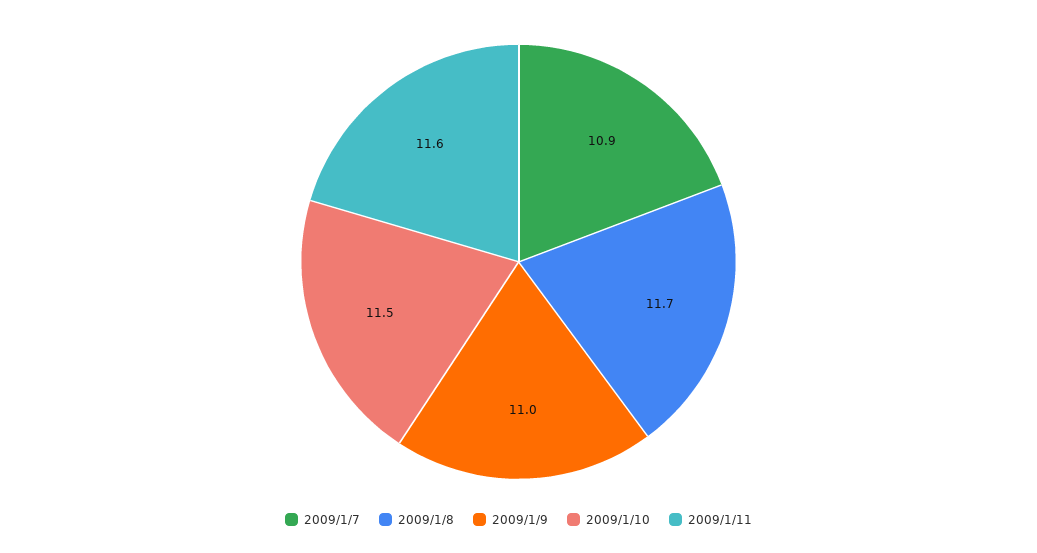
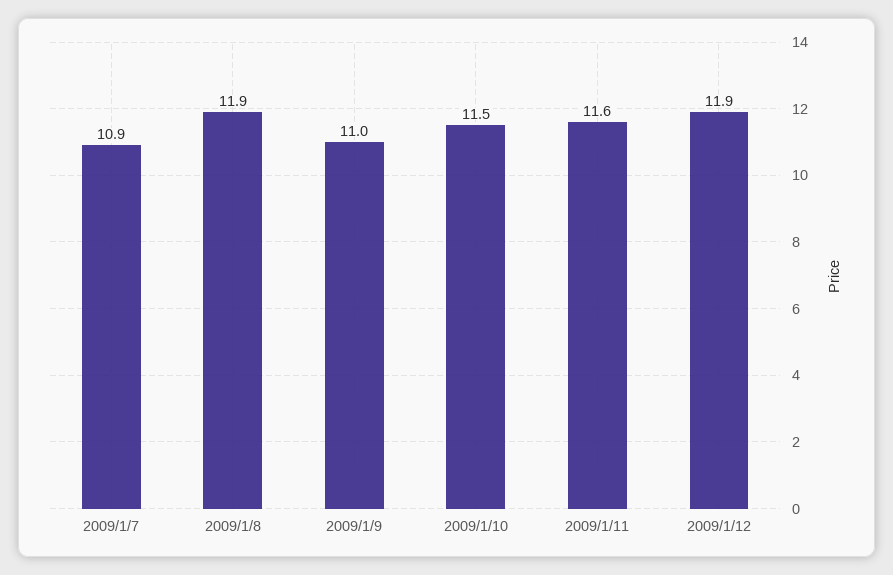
2009/1/8: 11.7 -> 11.9
2009/1/12: none -> 11.9

